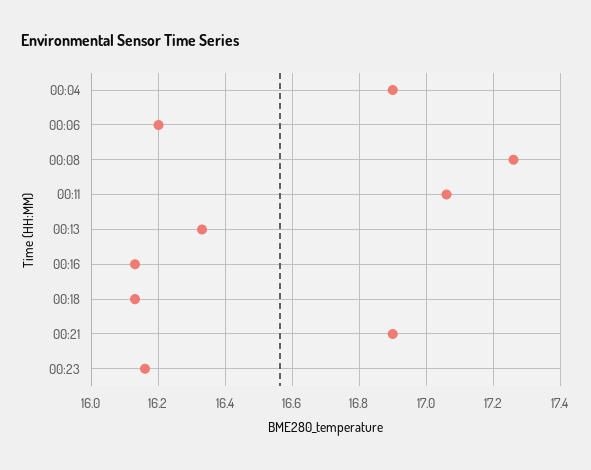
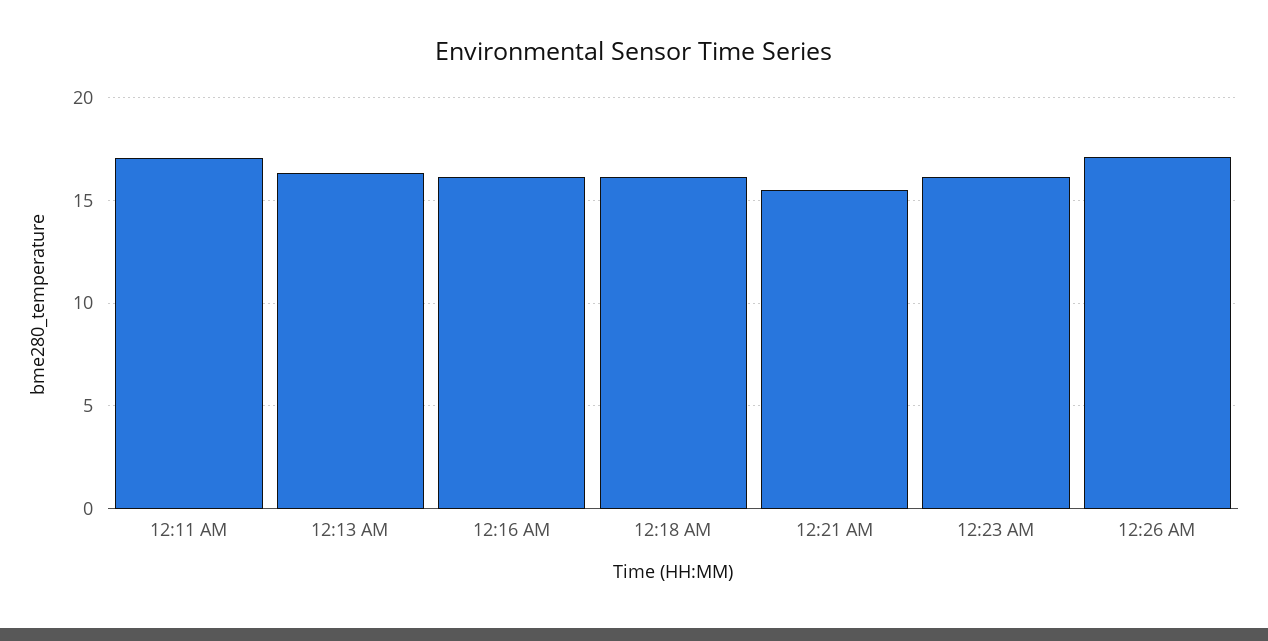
00:04: 16.9 -> none
00:06: 16.2 -> none
00:08: 17.25 -> none
00:21: 16.9 -> 15.5
12:26 AM: none -> 17

